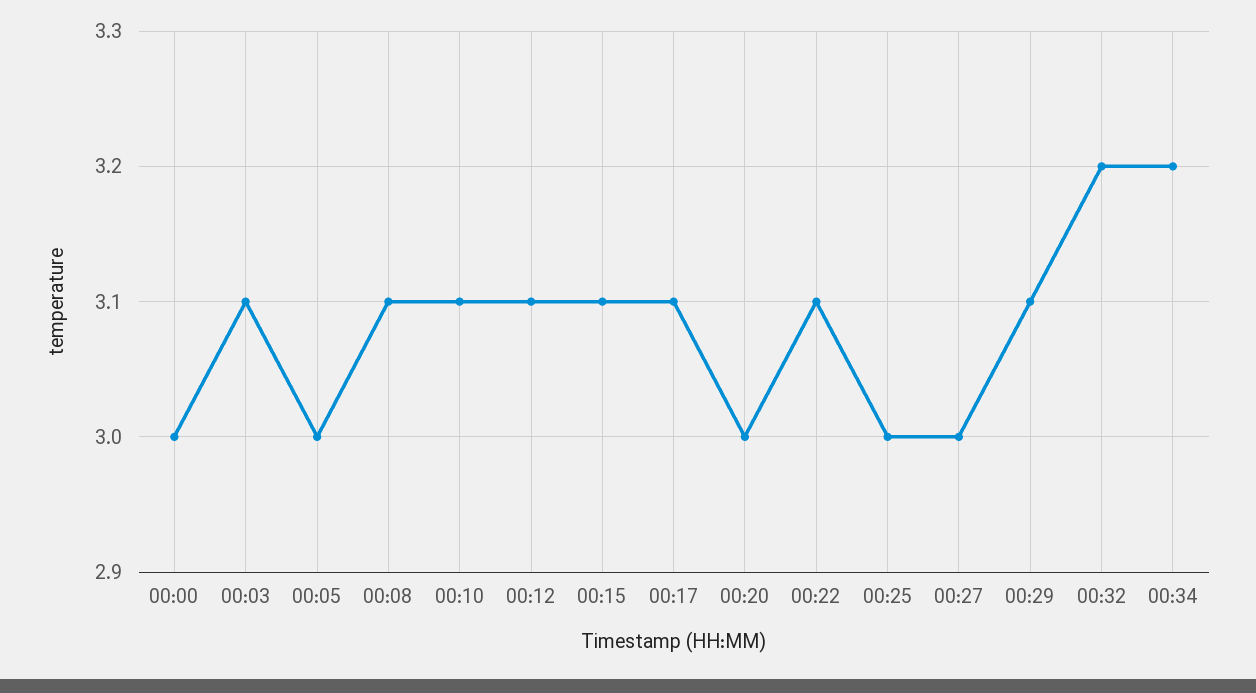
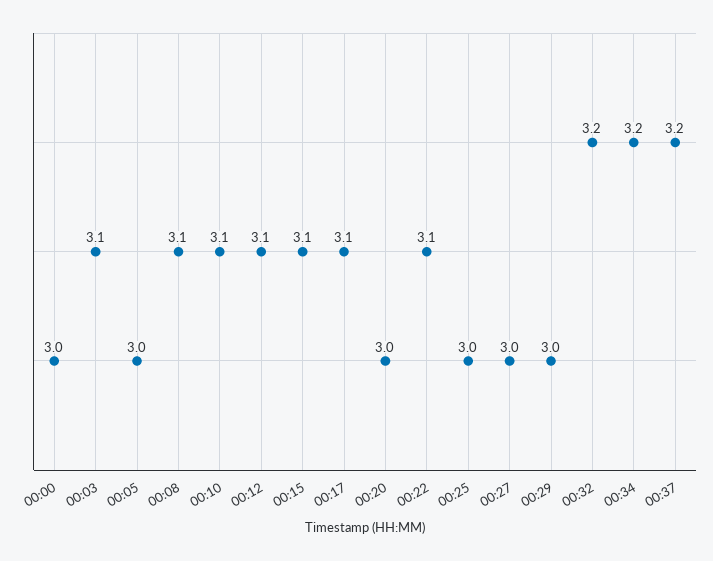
00:29: 3.1 -> 3
00:37: none -> 3.2

